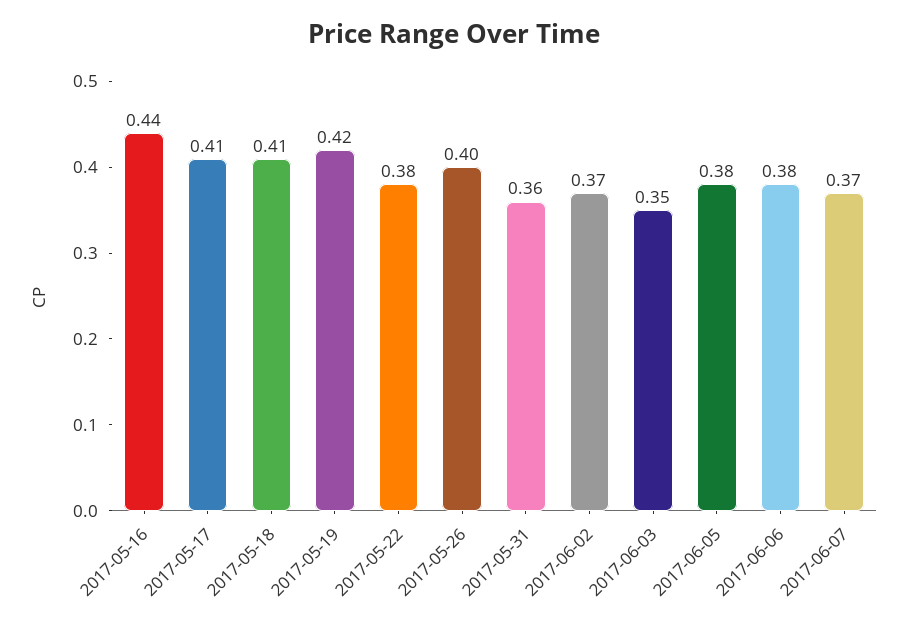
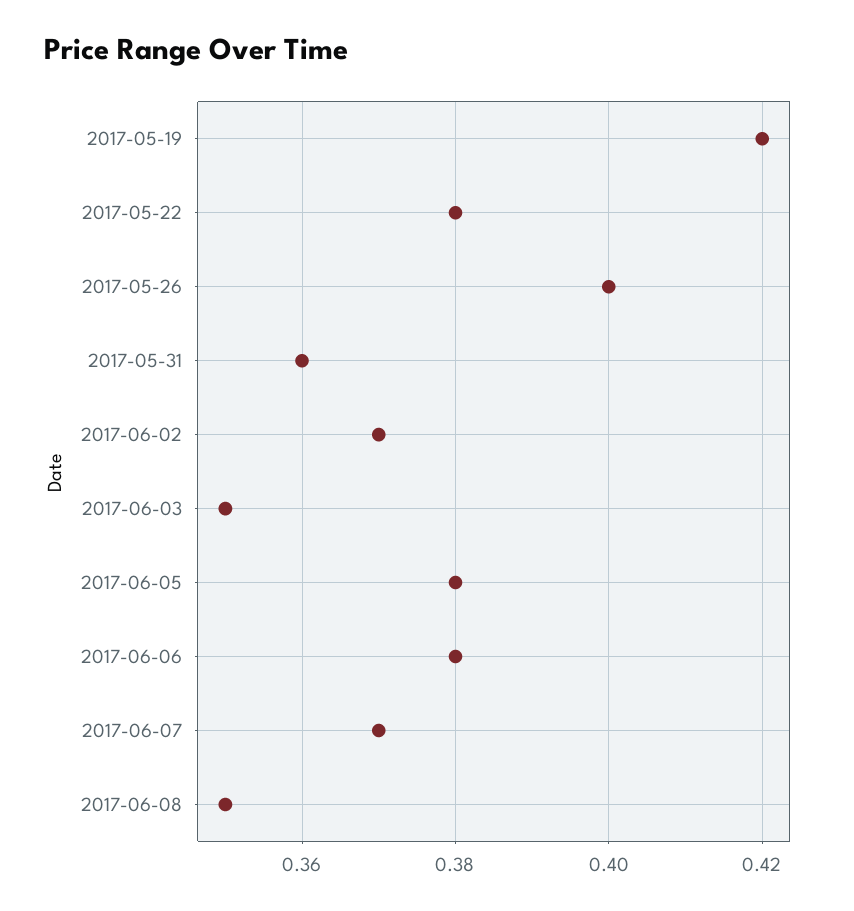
2017-05-16: 0.44 -> none
2017-05-17: 0.41 -> none
2017-05-18: 0.41 -> none
2017-06-08: none -> 0.35

